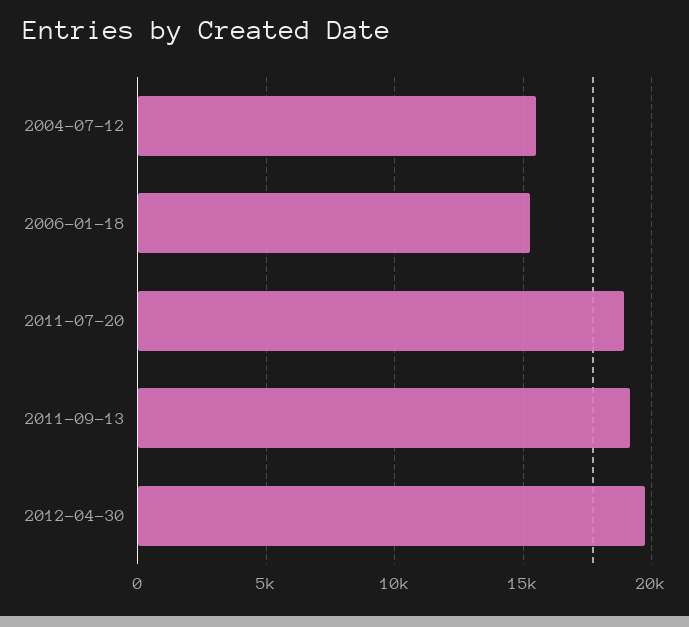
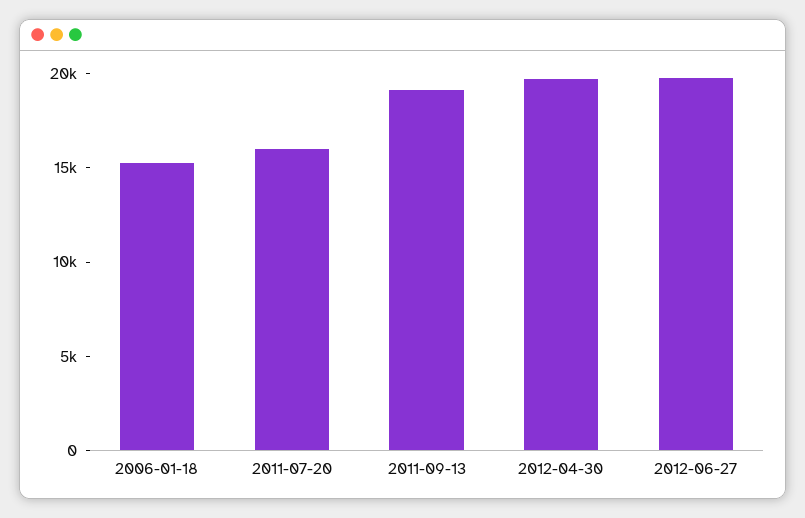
2004-07-12: 15500 -> none
2011-07-20: 19000 -> 16000
2012-06-27: none -> 20000

